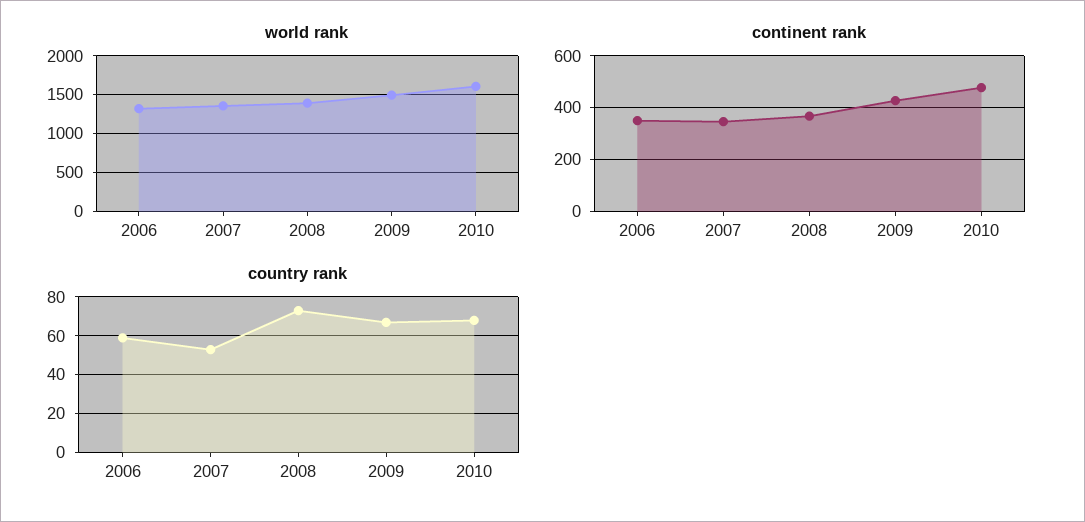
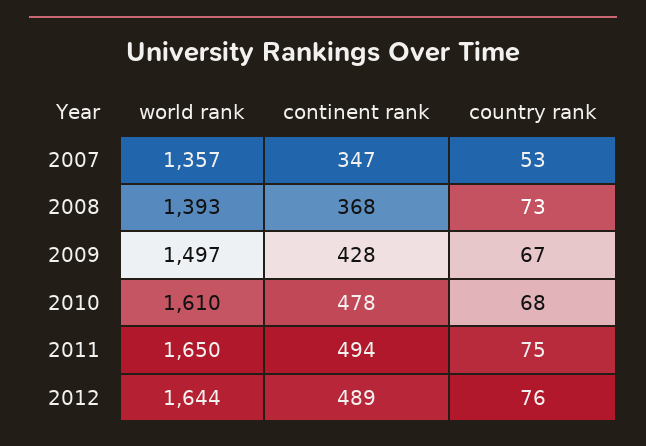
world rank, 2006: 1300 -> none
continent rank, 2006: 350 -> none
country rank, 2006: 60 -> none
world rank, 2011: none -> 1650
continent rank, 2011: none -> 494
country rank, 2011: none -> 75
world rank, 2012: none -> 1644
continent rank, 2012: none -> 489
country rank, 2012: none -> 76

